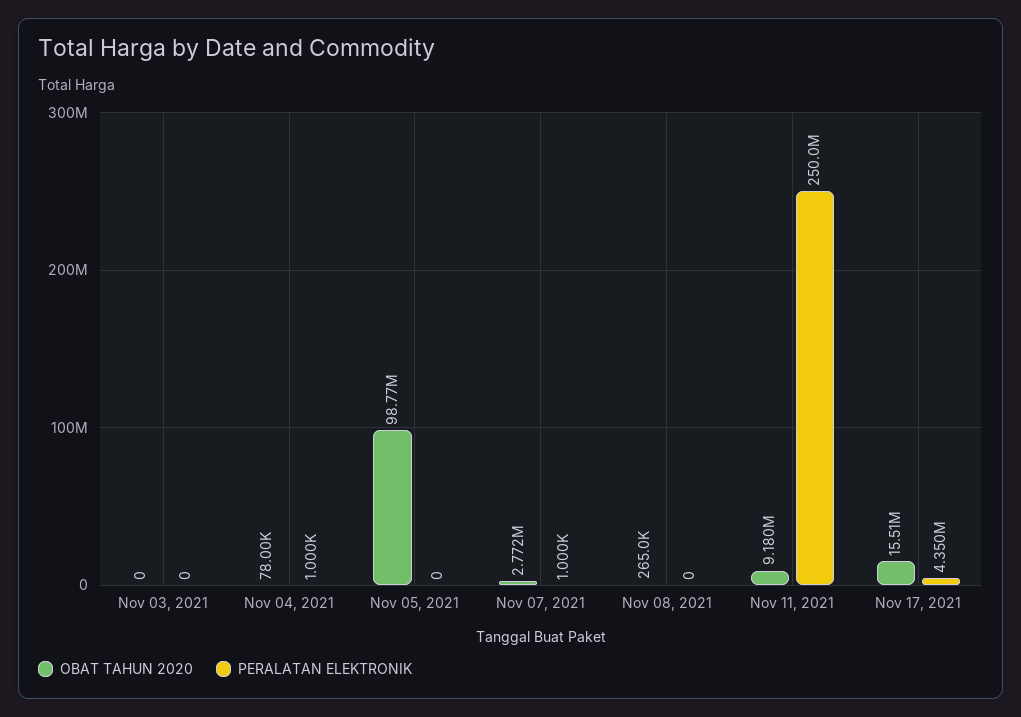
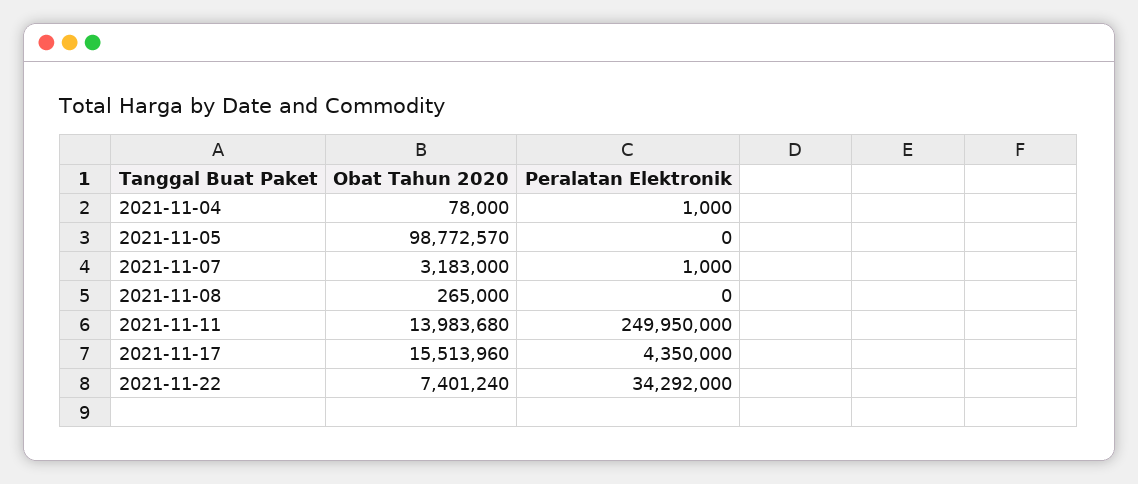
OBAT TAHUN 2020, Nov 03, 2021: 0 -> none
PERALATAN ELEKTRONIK, Nov 03, 2021: 0 -> none
OBAT TAHUN 2020, Nov 07, 2021: 2772000 -> 3183000
OBAT TAHUN 2020, Nov 11, 2021: 9180000 -> 13983680
OBAT TAHUN 2020, 2021-11-22: none -> 7401240
PERALATAN ELEKTRONIK, 2021-11-22: none -> 34292000

